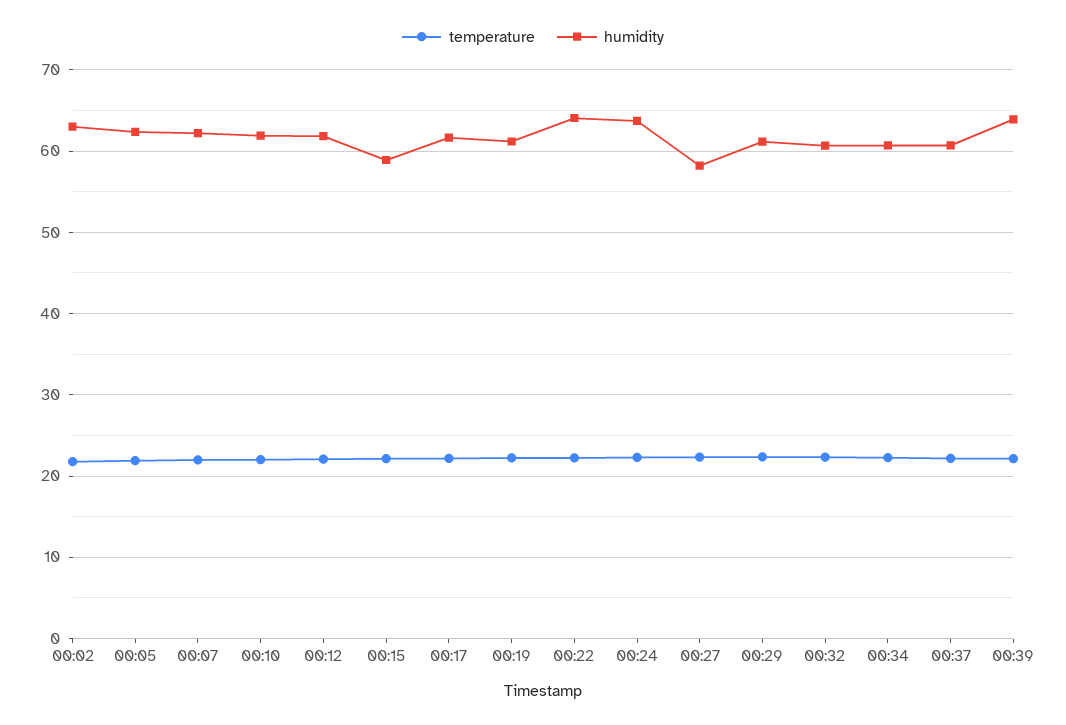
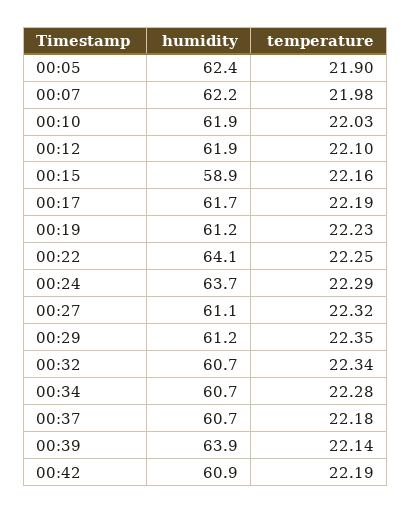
temperature, 00:02: 22 -> none
humidity, 00:02: 63 -> none
humidity, 00:27: 58 -> 61.1
humidity, 00:42: none -> 60.9
temperature, 00:42: none -> 22.19

